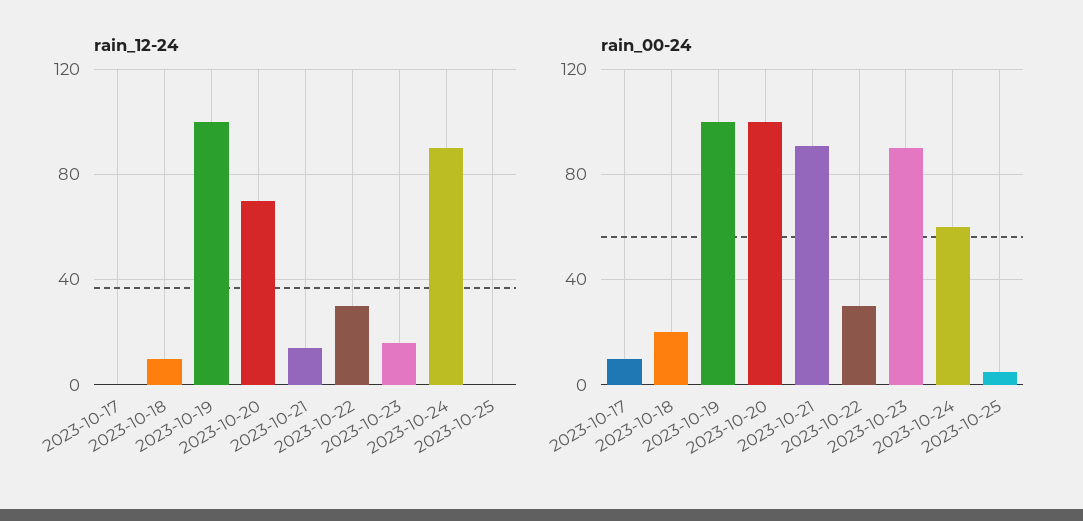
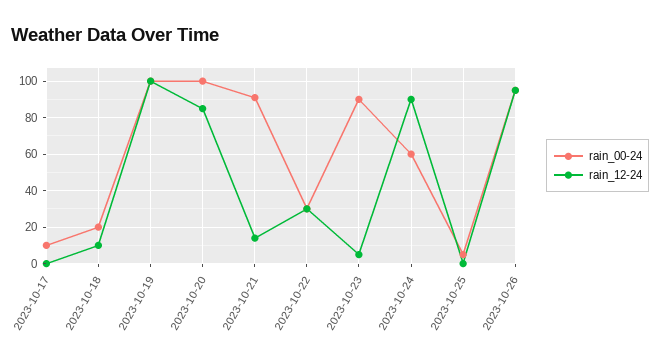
rain_12-24, 2023-10-20: 70 -> 85
rain_12-24, 2023-10-23: 15 -> 5
rain_00-24, 2023-10-26: none -> 95
rain_12-24, 2023-10-26: none -> 95

